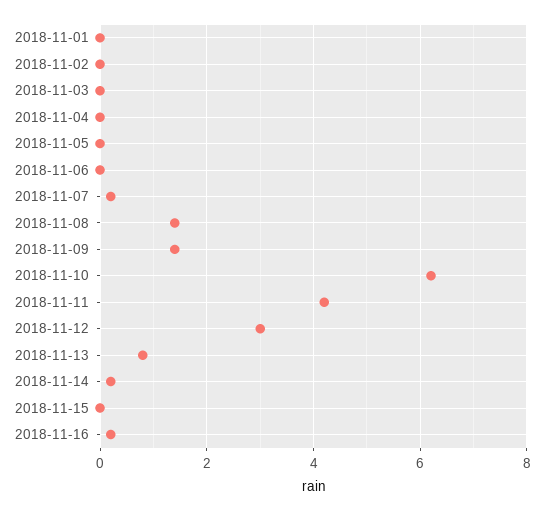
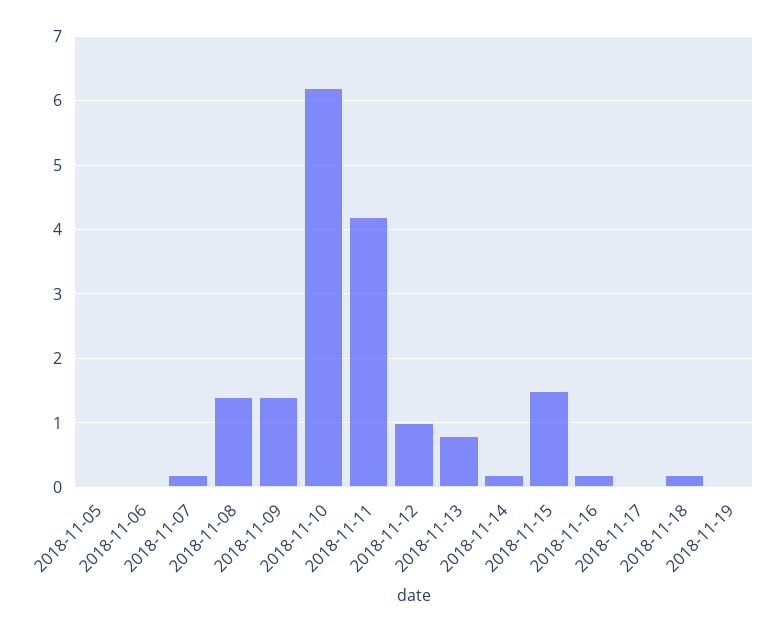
2018-11-01: 0 -> none
2018-11-02: 0 -> none
2018-11-03: 0 -> none
2018-11-04: 0 -> none
2018-11-12: 3 -> 1
2018-11-15: 0 -> 1.5
2018-11-17: none -> 0
2018-11-18: none -> 0.2
2018-11-19: none -> 0

